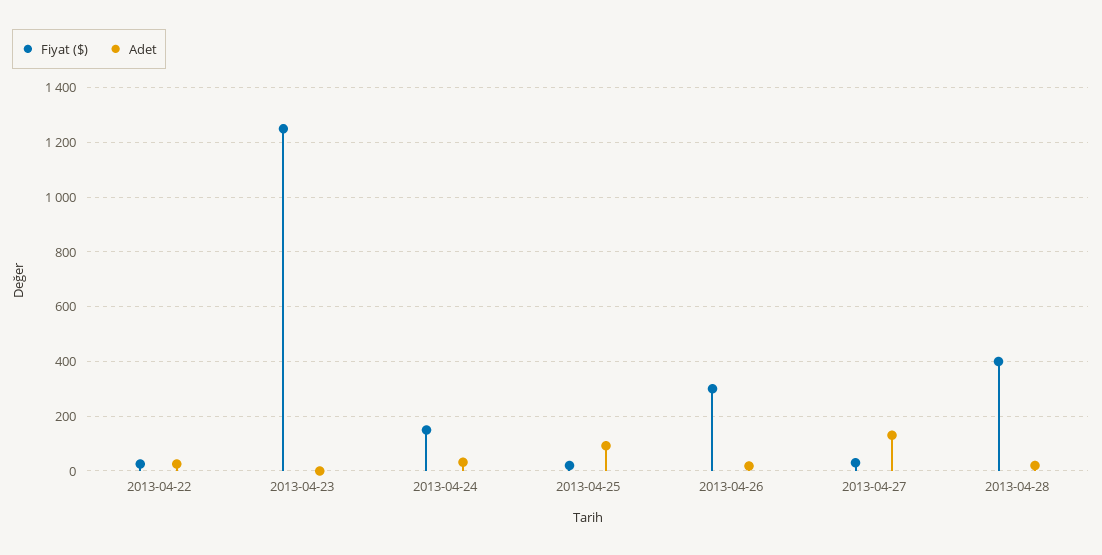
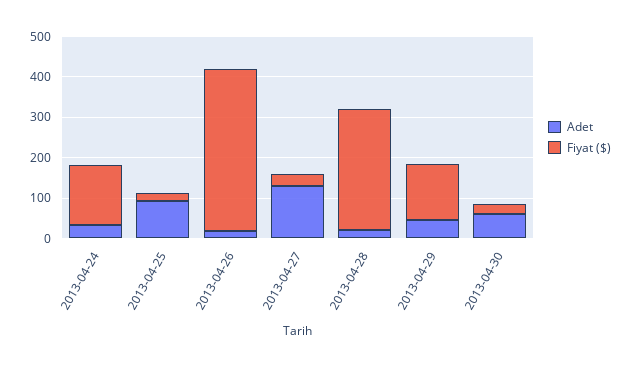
Fiyat ($), 2013-04-22: 25 -> none
Adet, 2013-04-22: 25 -> none
Fiyat ($), 2013-04-23: 1250 -> none
Adet, 2013-04-23: 0 -> none
Fiyat ($), 2013-04-26: 300 -> 400
Fiyat ($), 2013-04-28: 400 -> 300
Adet, 2013-04-29: none -> 40
Fiyat ($), 2013-04-29: none -> 140
Adet, 2013-04-30: none -> 60
Fiyat ($), 2013-04-30: none -> 20

